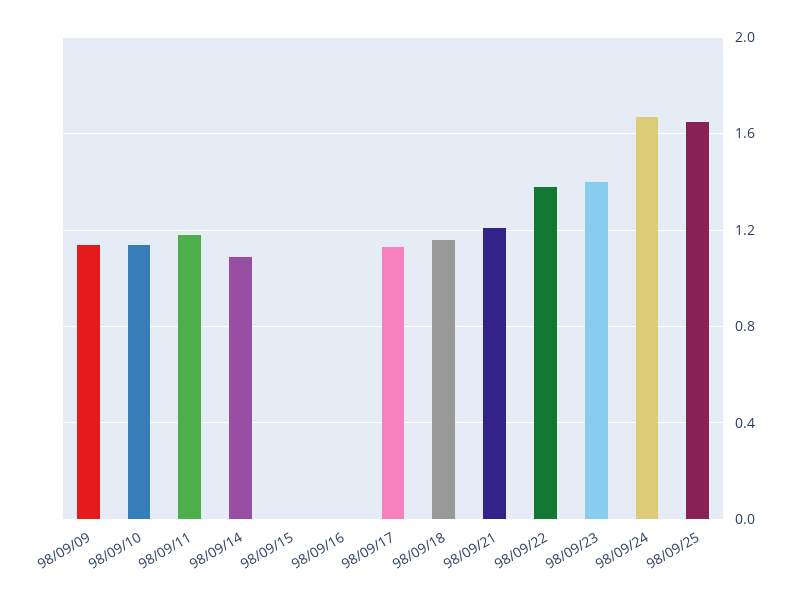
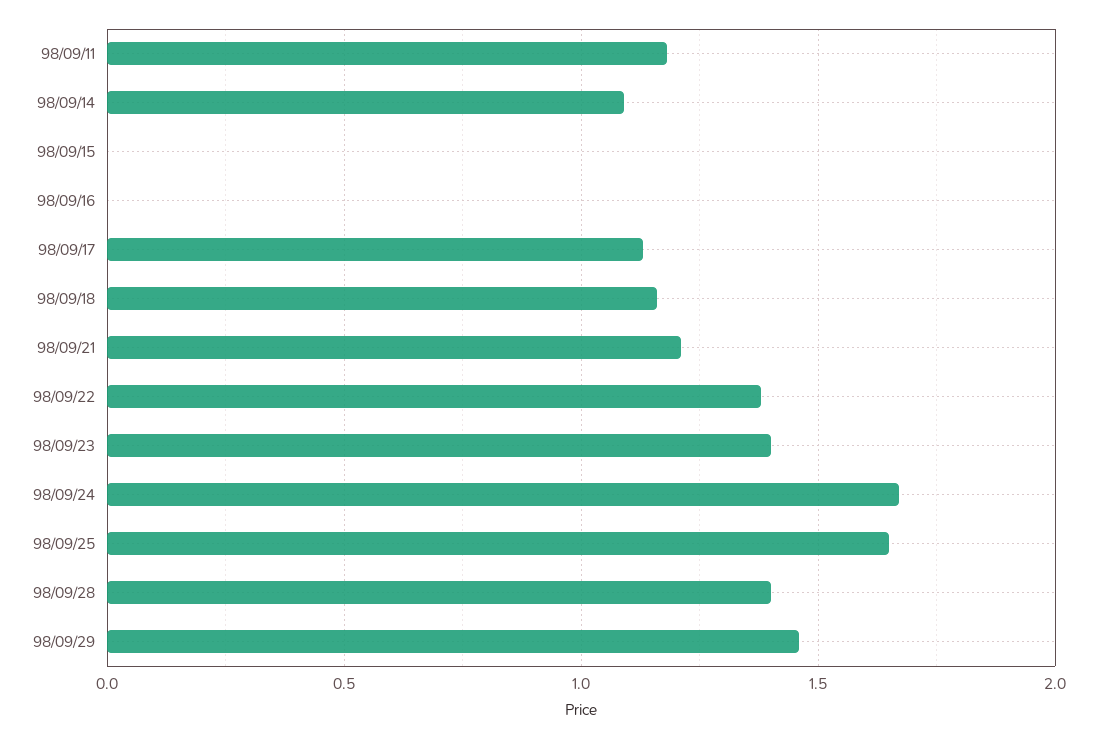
98/09/09: 1.15 -> none
98/09/10: 1.15 -> none
98/09/28: none -> 1.4
98/09/29: none -> 1.45

